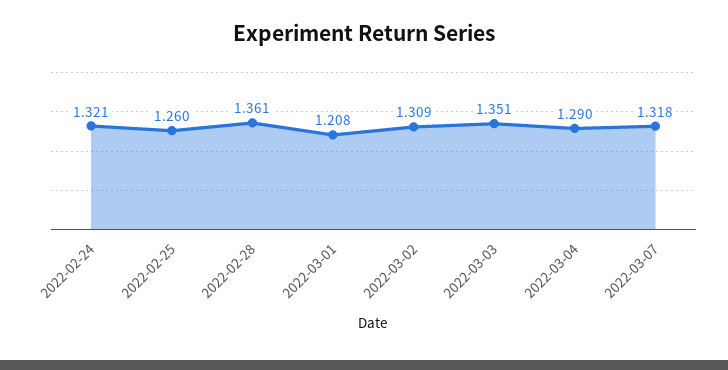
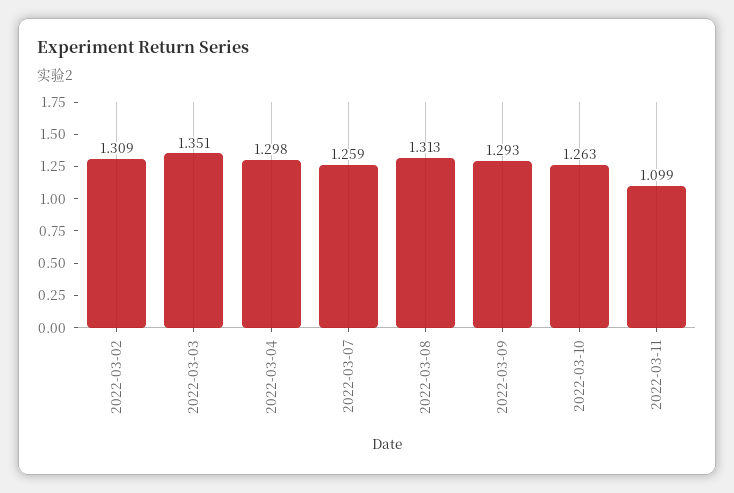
2022-02-24: 1.321 -> none
2022-02-25: 1.26 -> none
2022-02-28: 1.361 -> none
2022-03-01: 1.208 -> none
2022-03-04: 1.29 -> 1.298
2022-03-07: 1.318 -> 1.259
2022-03-08: none -> 1.313
2022-03-09: none -> 1.293
2022-03-10: none -> 1.263
2022-03-11: none -> 1.099

